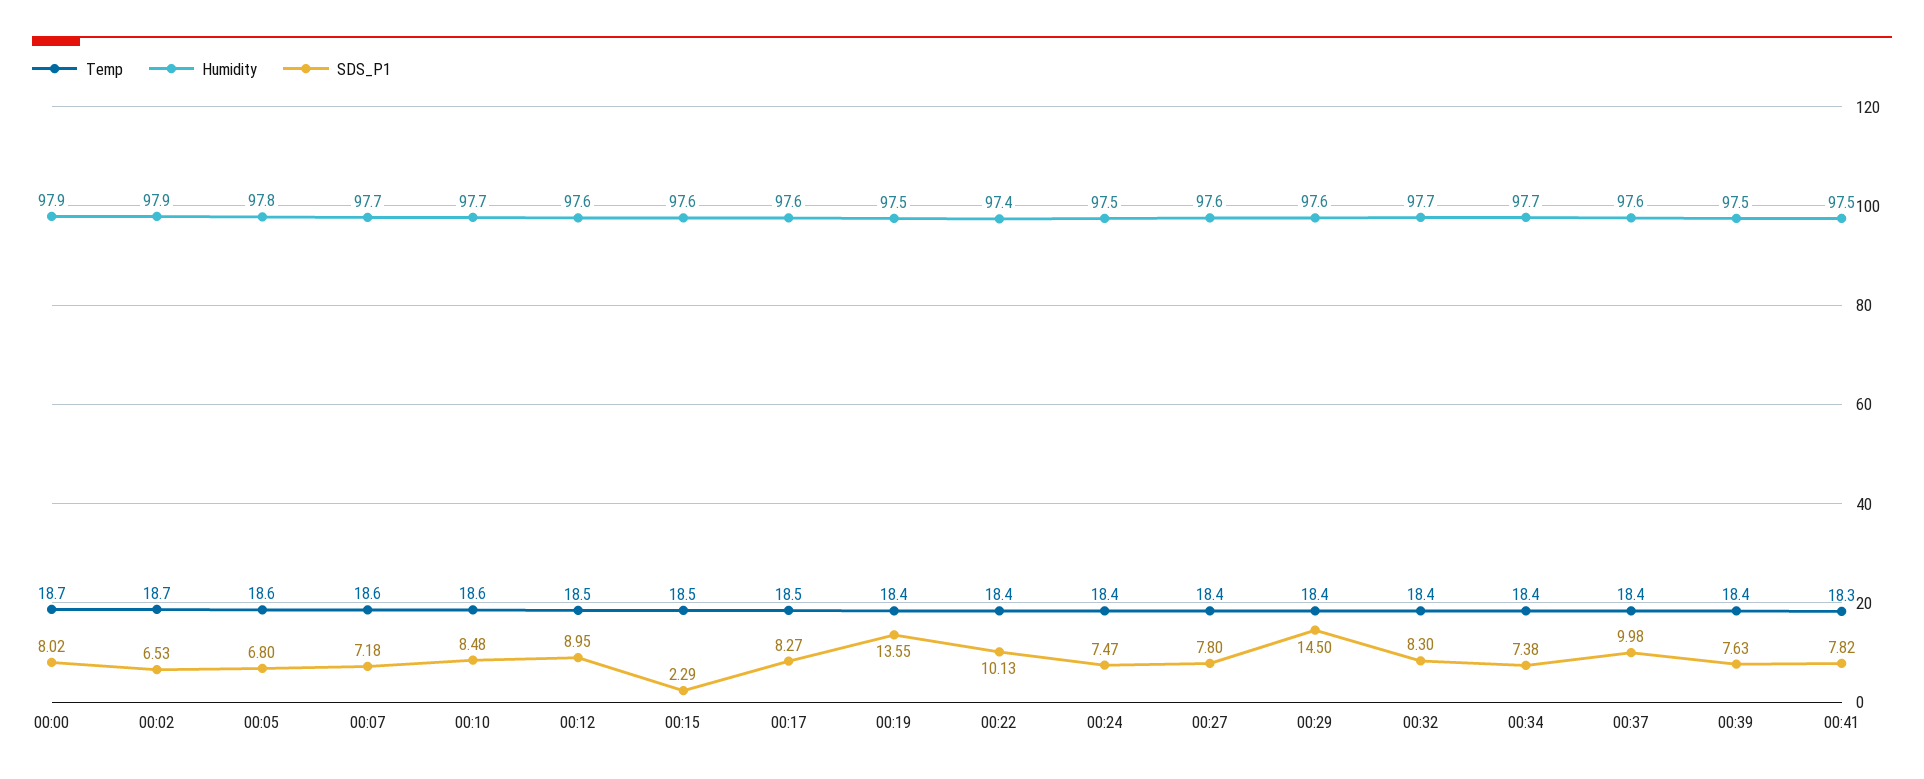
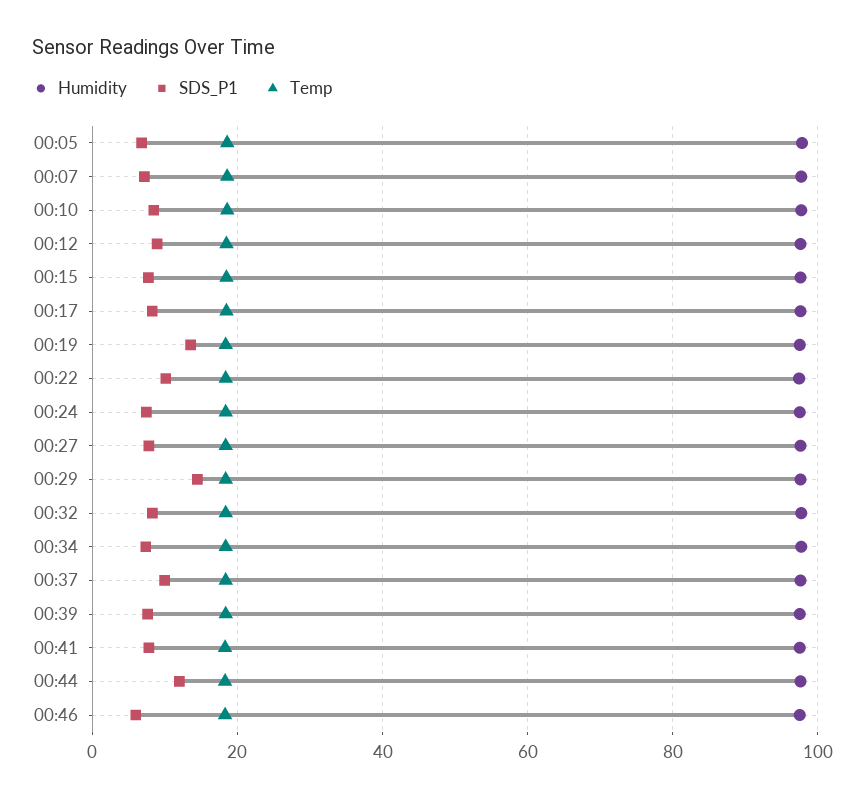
Temp, 00:00: 18.7 -> none
Humidity, 00:00: 97.9 -> none
SDS_P1, 00:00: 8.02 -> none
Temp, 00:02: 18.7 -> none
Humidity, 00:02: 97.9 -> none
SDS_P1, 00:02: 6.53 -> none
SDS_P1, 00:15: 2.29 -> 8
Humidity, 00:44: none -> 98
SDS_P1, 00:44: none -> 12
Temp, 00:44: none -> 18
Humidity, 00:46: none -> 98
SDS_P1, 00:46: none -> 6
Temp, 00:46: none -> 18

